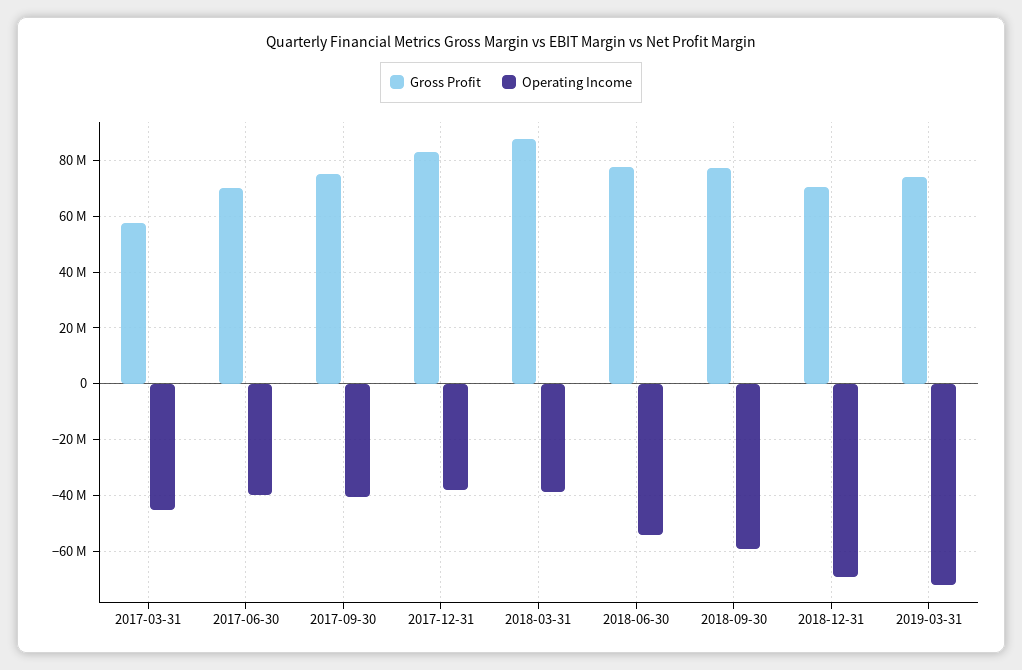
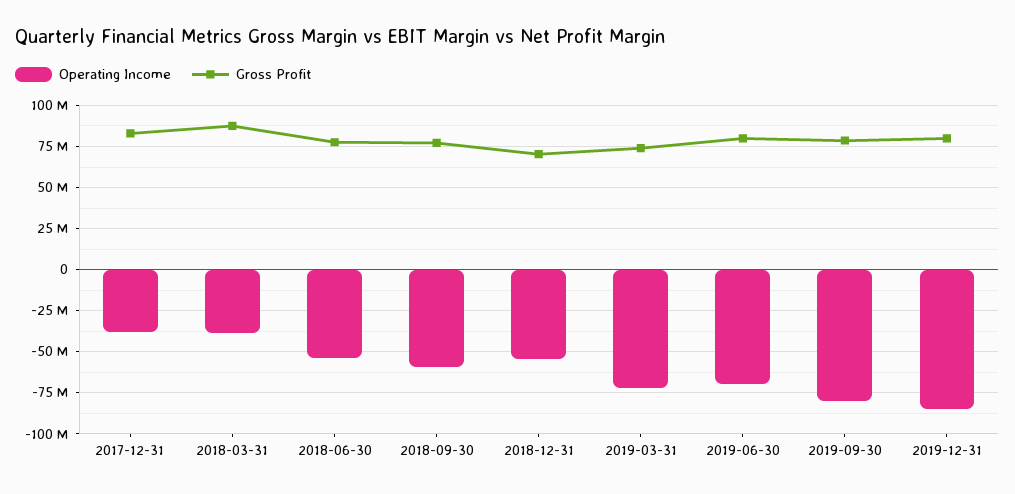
Gross Profit, 2017-03-31: 57500000 -> none
Operating Income, 2017-03-31: -45000000 -> none
Gross Profit, 2017-06-30: 70000000 -> none
Operating Income, 2017-06-30: -40000000 -> none
Gross Profit, 2017-09-30: 75000000 -> none
Operating Income, 2017-09-30: -40000000 -> none
Operating Income, 2018-12-31: -70000000 -> -55000000
Operating Income, 2019-06-30: none -> -70000000
Gross Profit, 2019-06-30: none -> 80000000
Operating Income, 2019-09-30: none -> -80000000
Gross Profit, 2019-09-30: none -> 80000000
Operating Income, 2019-12-31: none -> -85000000
Gross Profit, 2019-12-31: none -> 80000000

